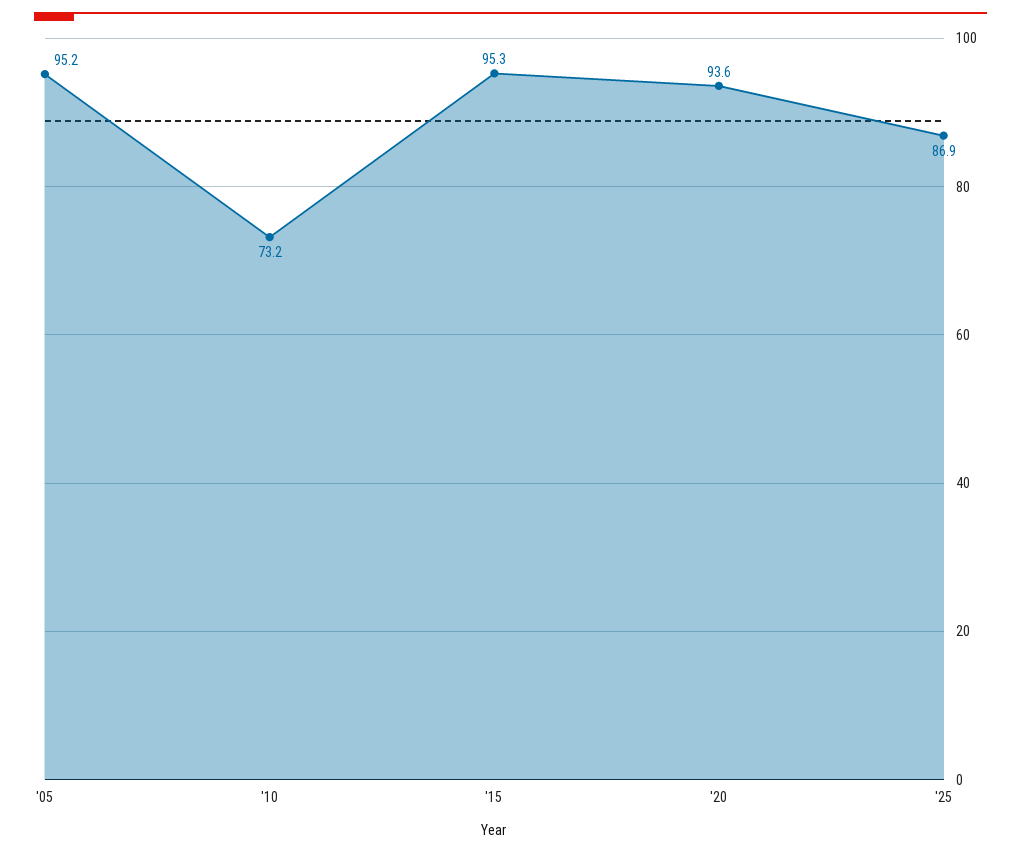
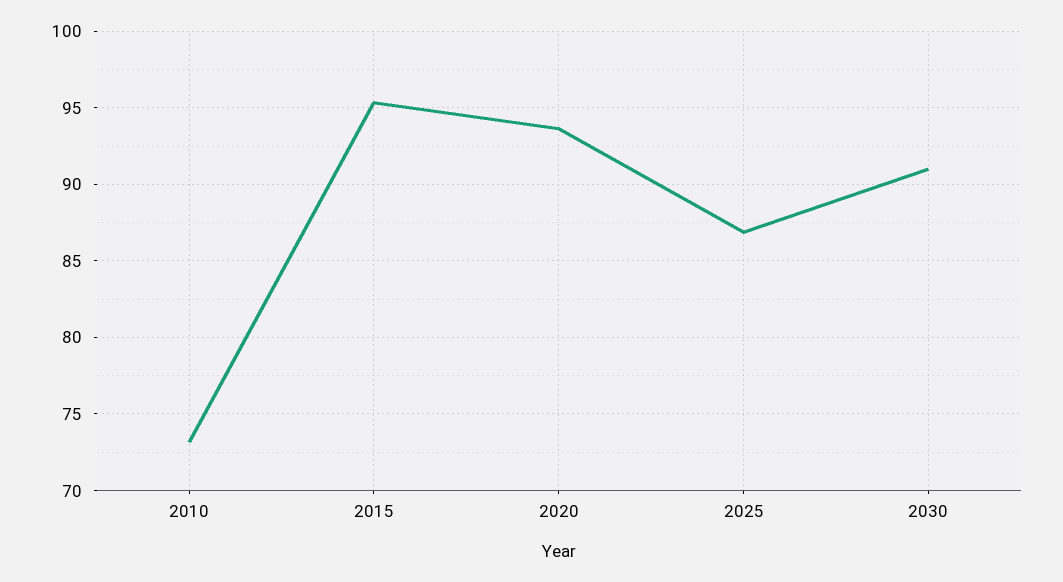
'05: 95.2 -> none
2030: none -> 91

